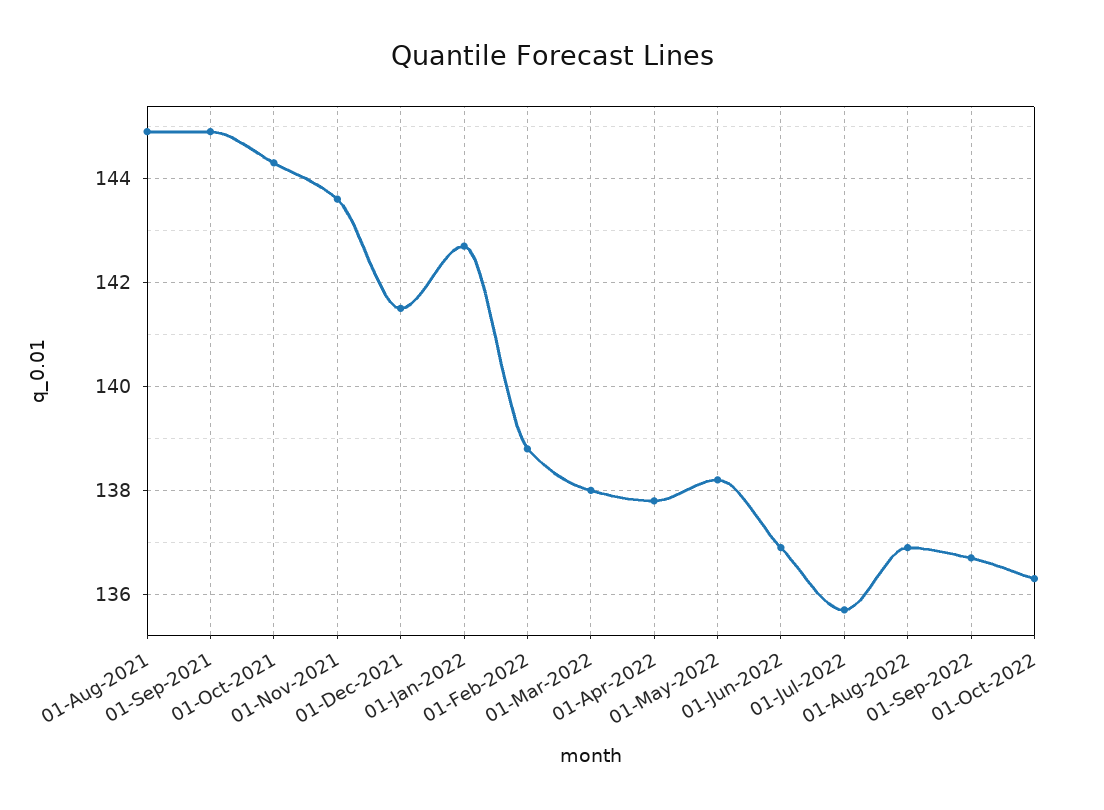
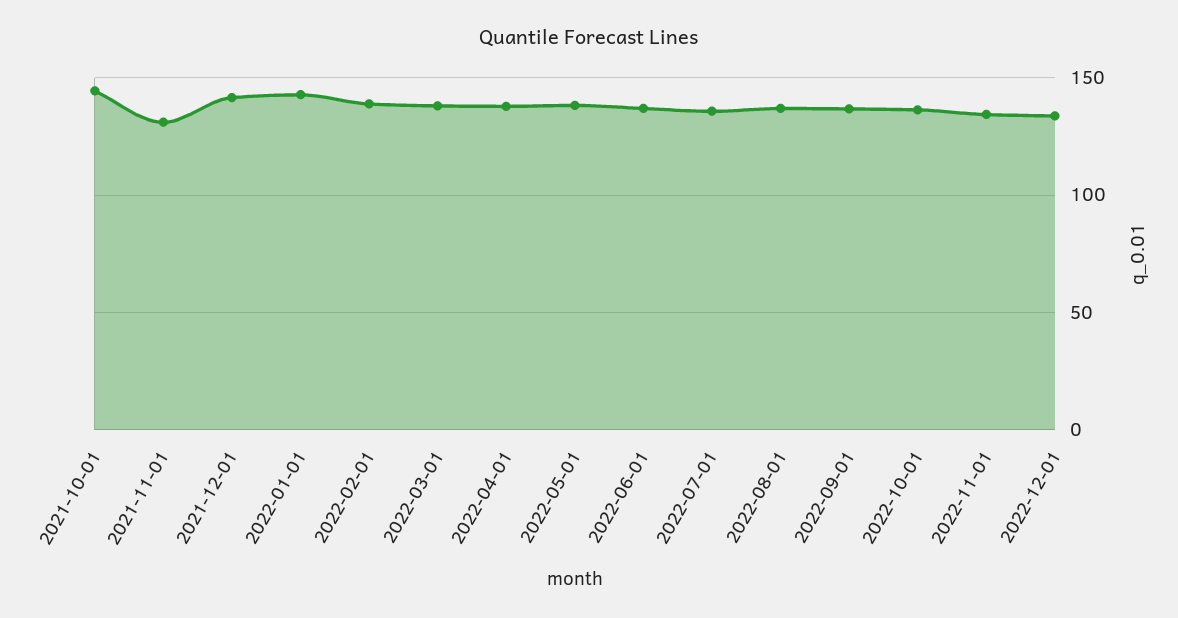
01-Aug-2021: 145 -> none
01-Sep-2021: 145 -> none
01-Nov-2021: 143.5 -> 130
2022-11-01: none -> 135
2022-12-01: none -> 135

